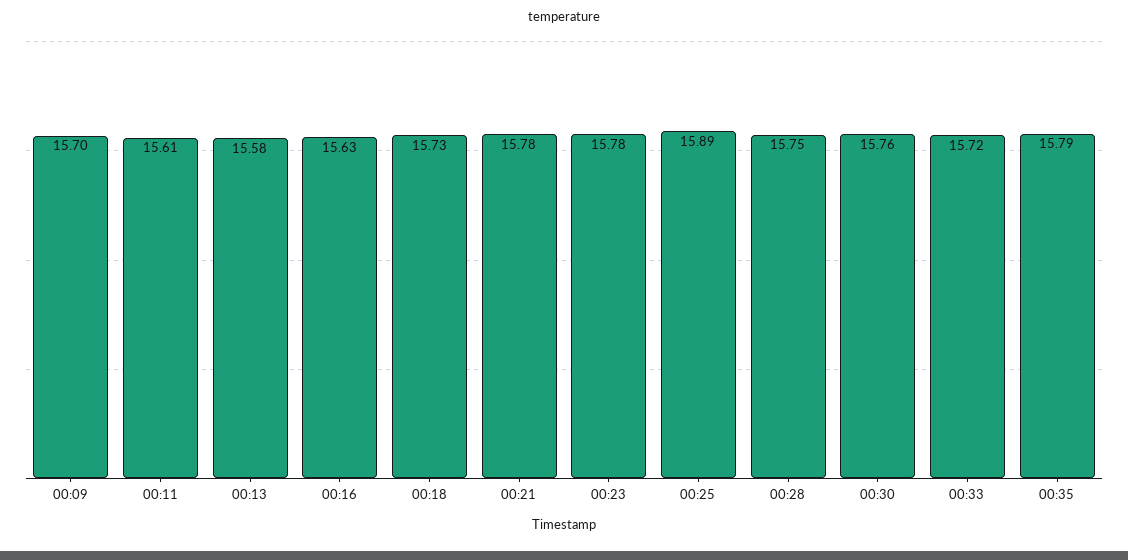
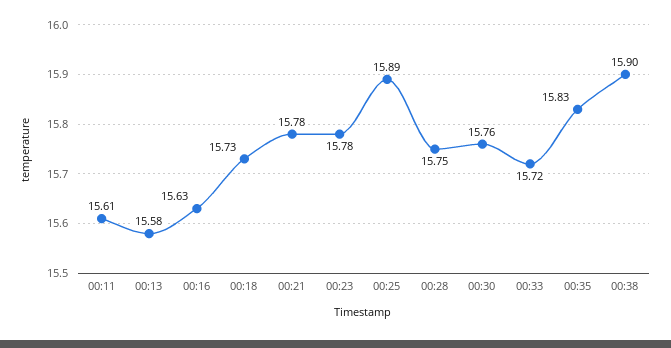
00:09: 15.7 -> none
00:35: 15.79 -> 15.83
00:38: none -> 15.9

